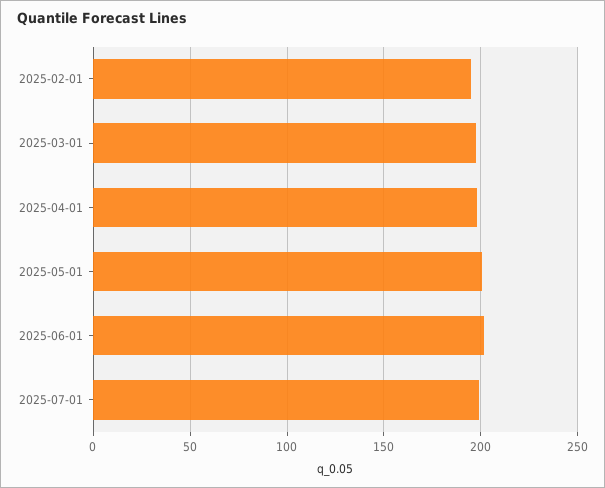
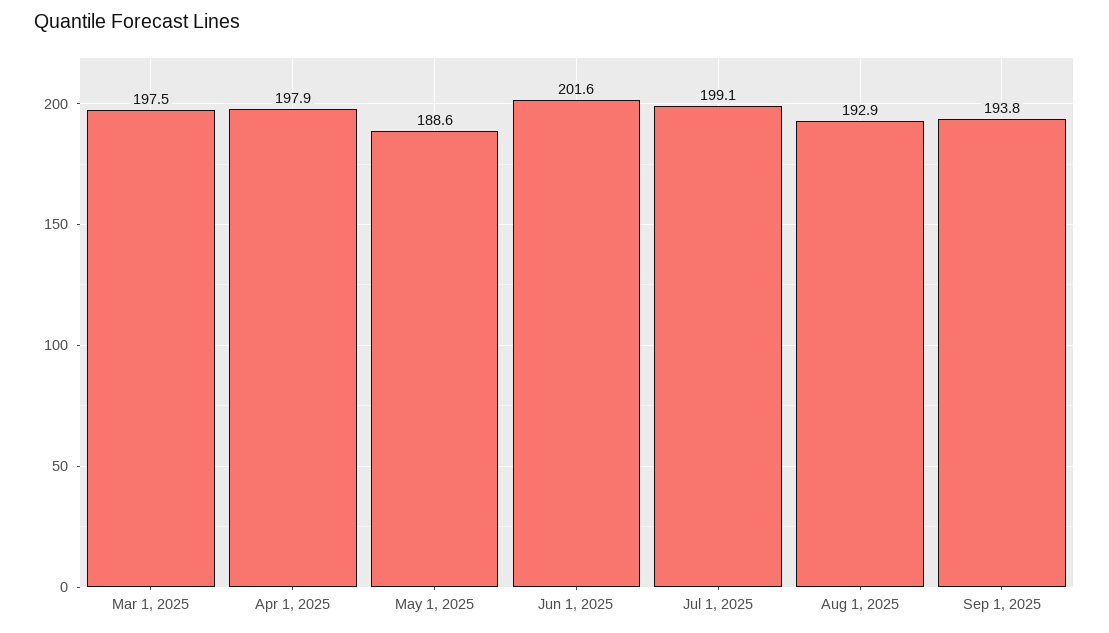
2025-02-01: 195 -> none
2025-05-01: 200 -> 188.6
Aug 1, 2025: none -> 192.9
Sep 1, 2025: none -> 193.8

